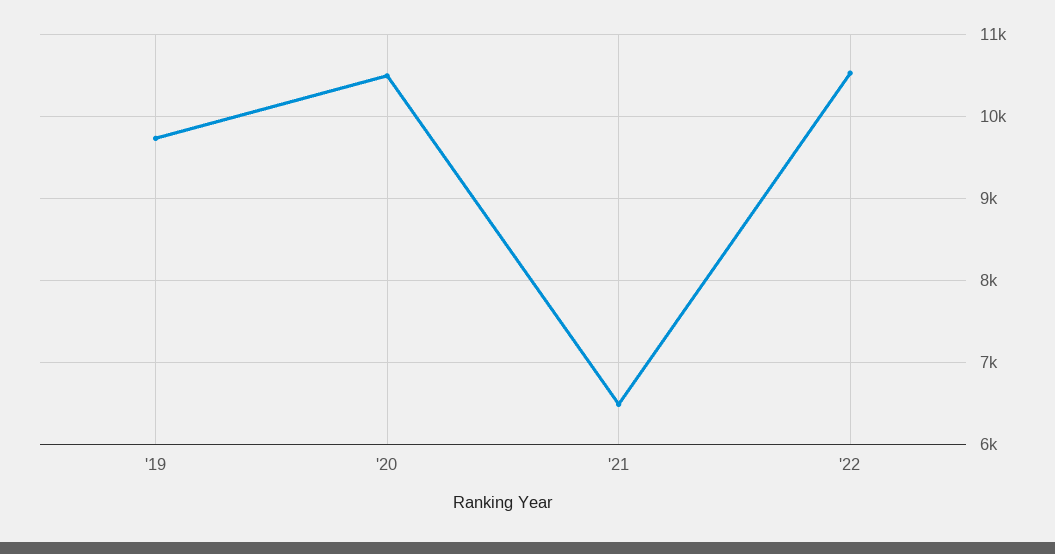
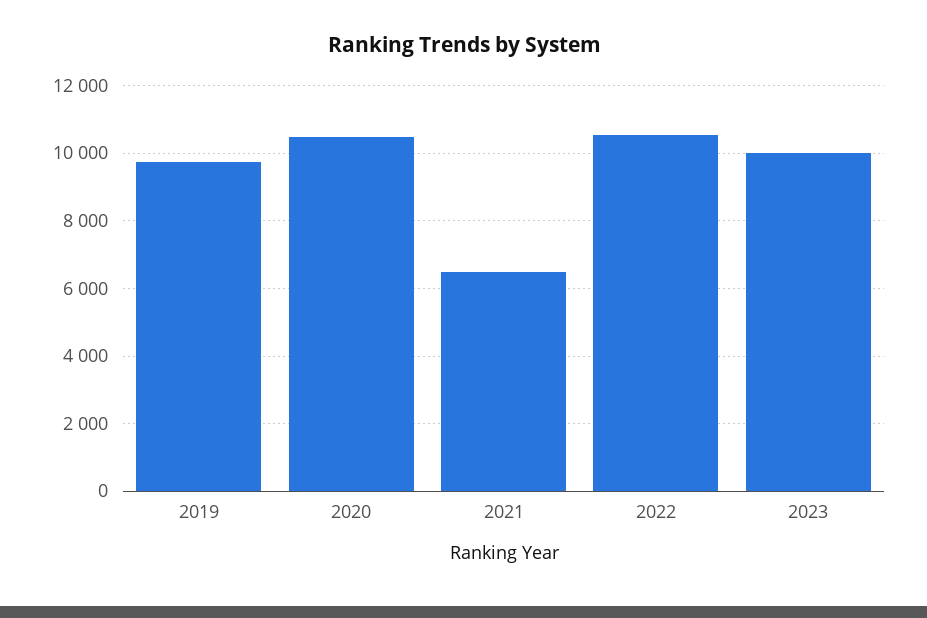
2023: none -> 10000

